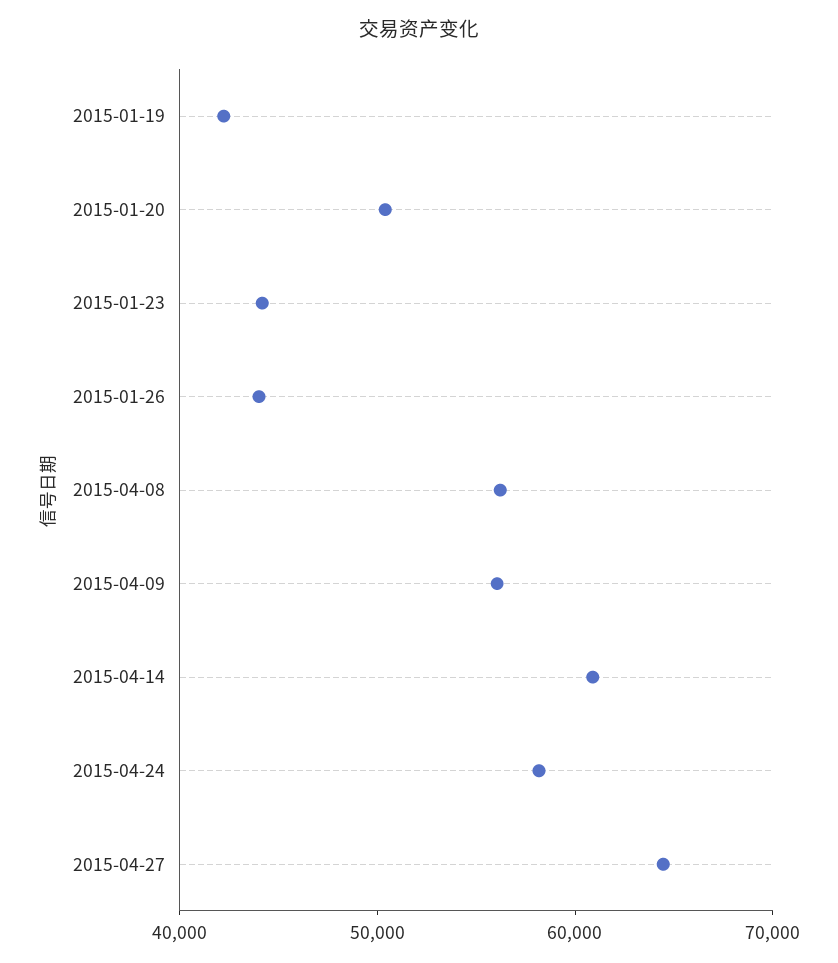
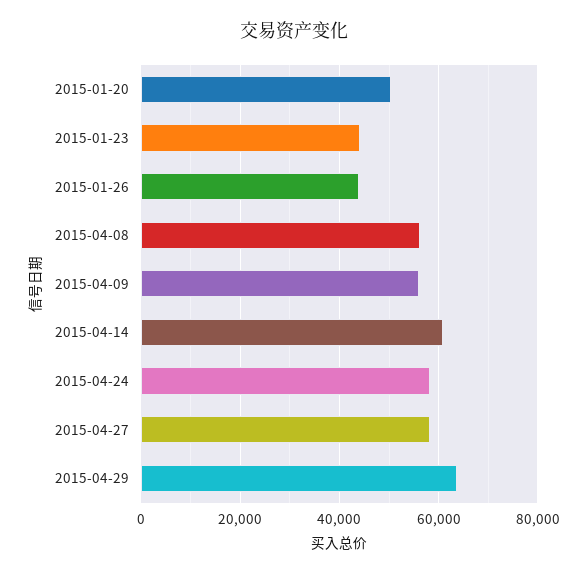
2015-01-19: 42000 -> none
2015-04-27: 64000 -> 58000
2015-04-29: none -> 64000

